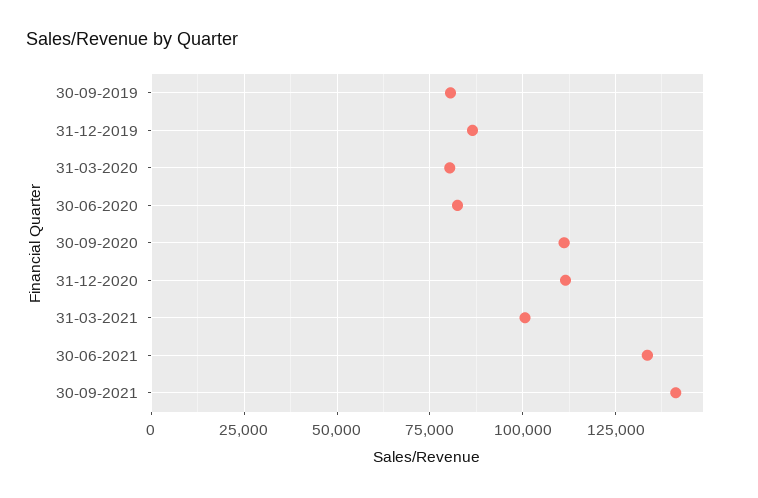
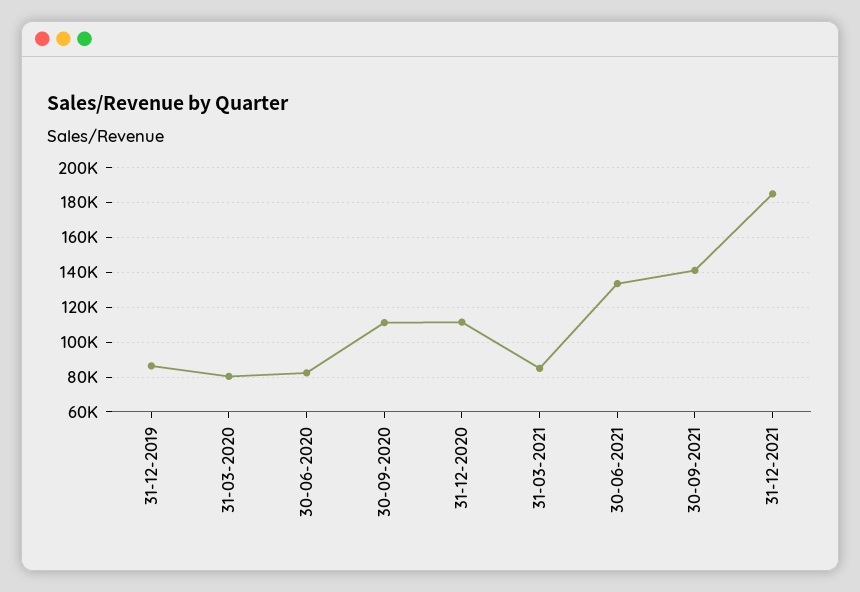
30-09-2019: 80000 -> none
31-03-2021: 100000 -> 85000
31-12-2021: none -> 185000

